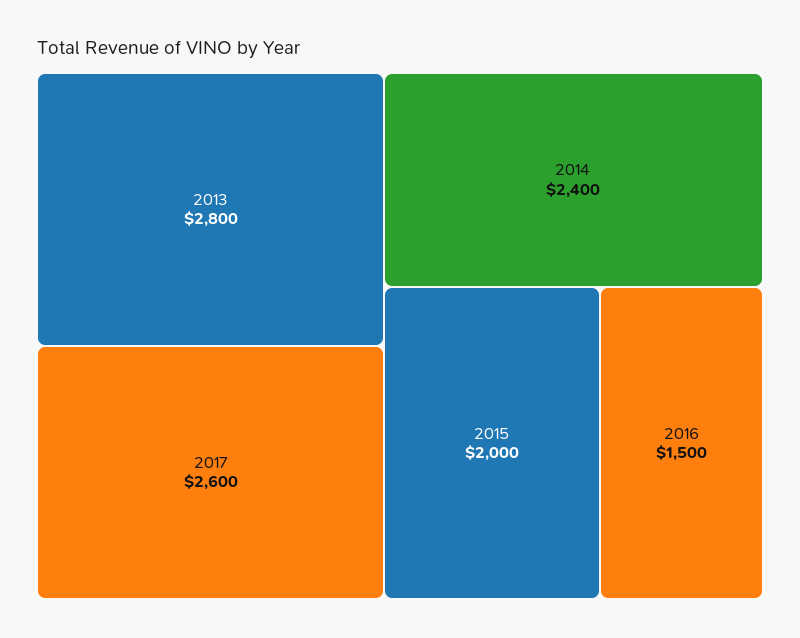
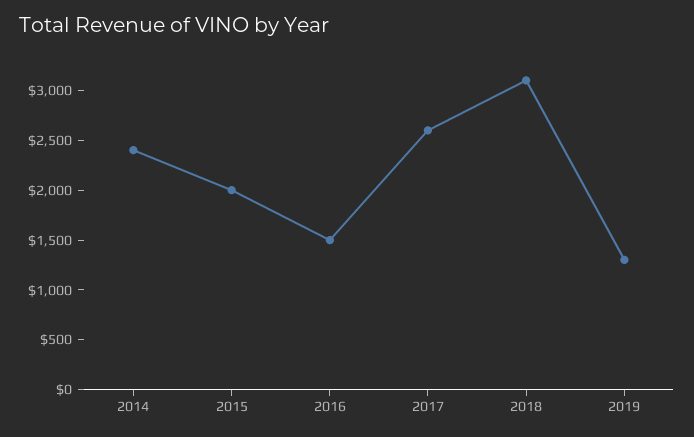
2013: 2800 -> none
2018: none -> 3100
2019: none -> 1300

